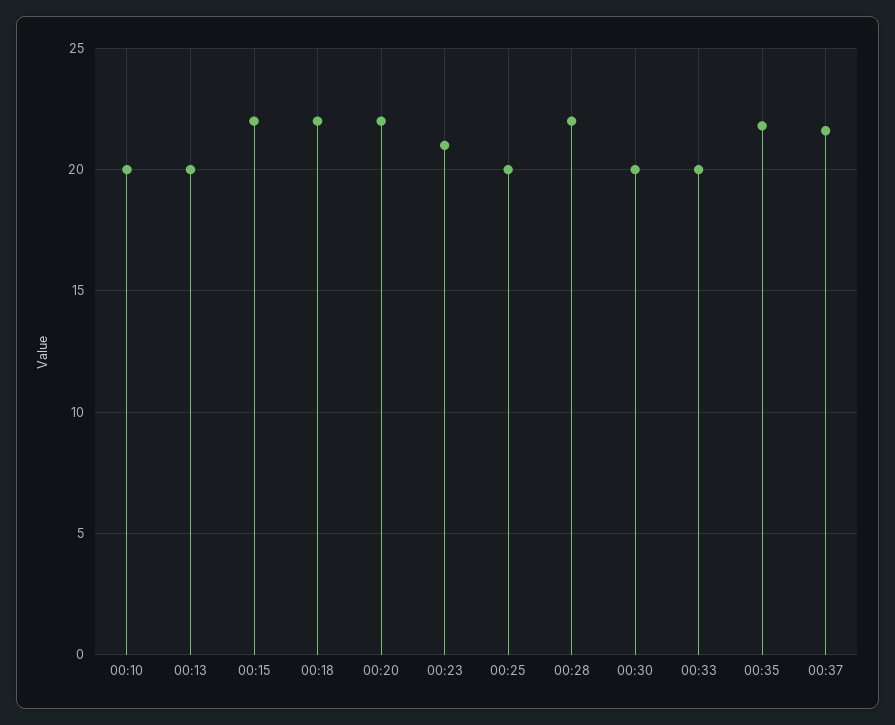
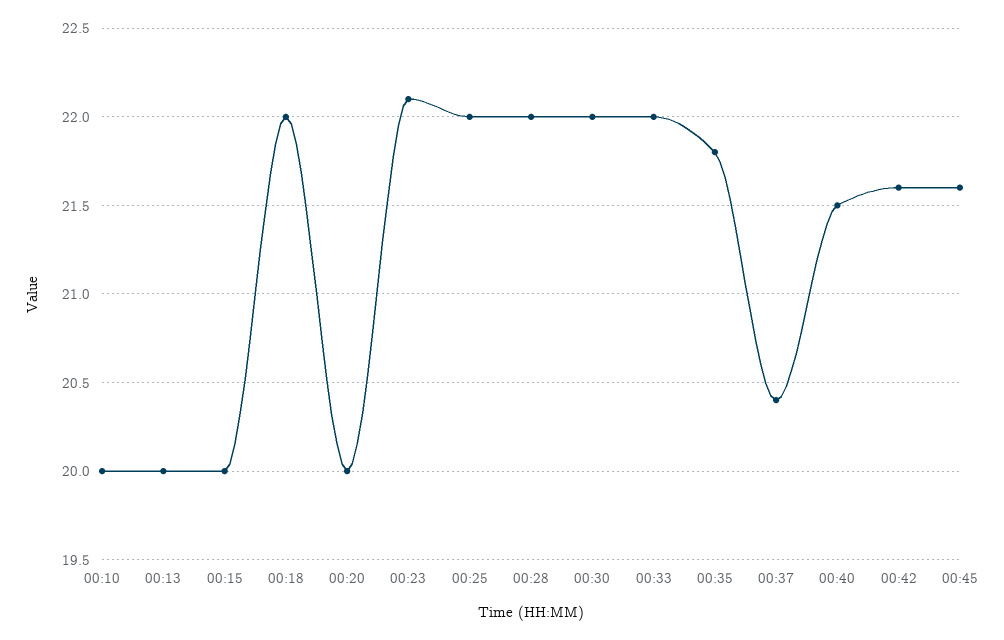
00:15: 22 -> 20
00:20: 22 -> 20
00:23: 21 -> 22.1
00:25: 20 -> 22
00:30: 20 -> 22
00:33: 20 -> 22
00:37: 21.5 -> 20.4
00:40: none -> 21.5
00:42: none -> 21.6
00:45: none -> 21.6

